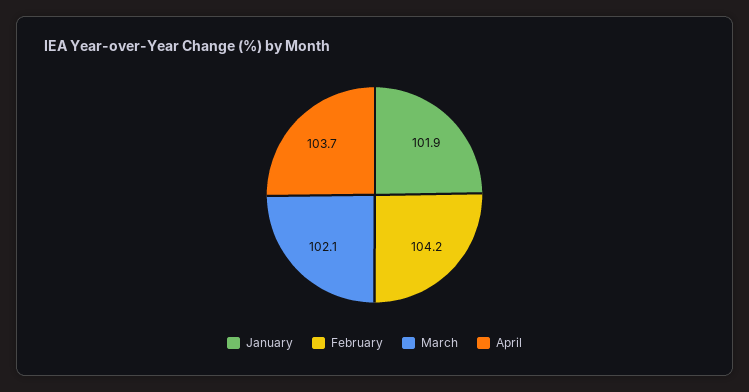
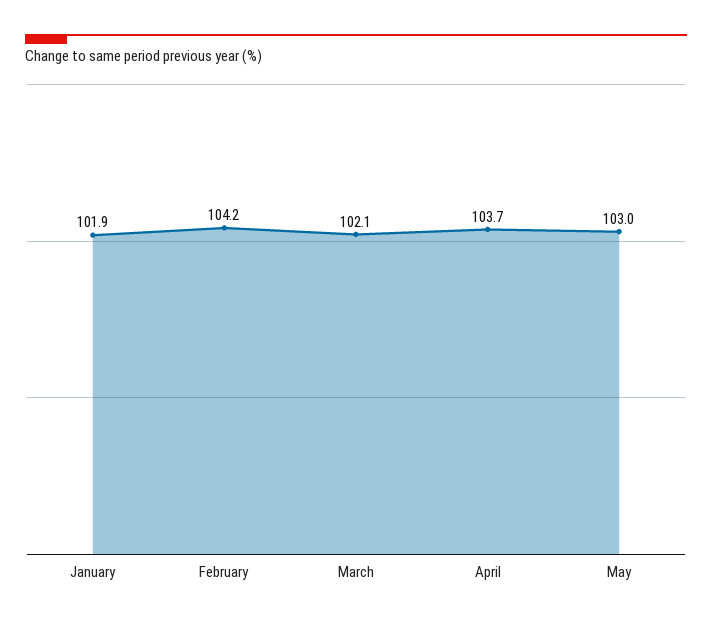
May: none -> 103

